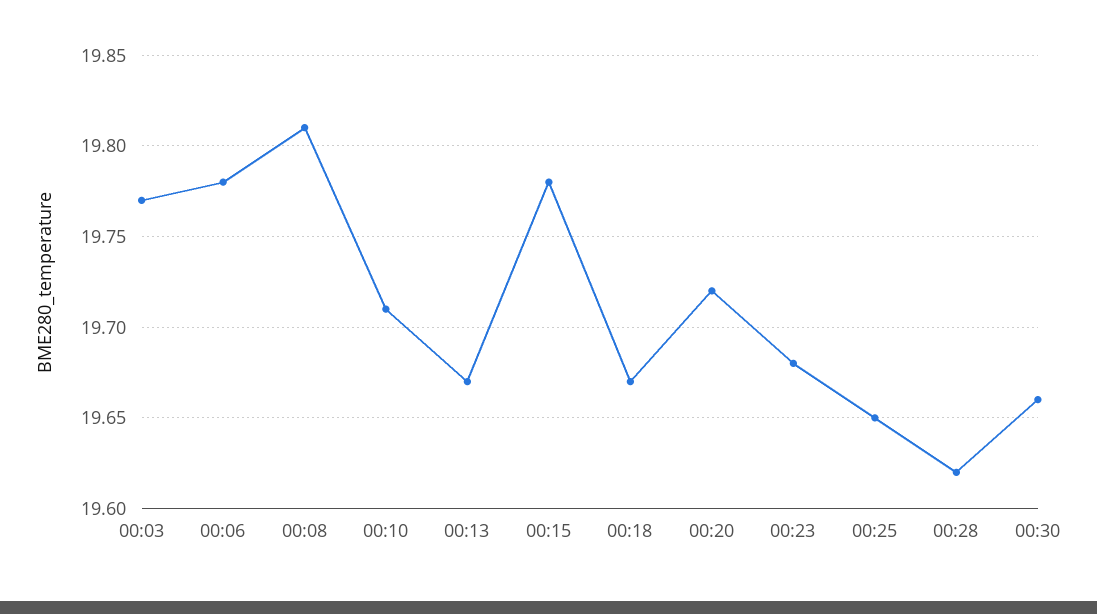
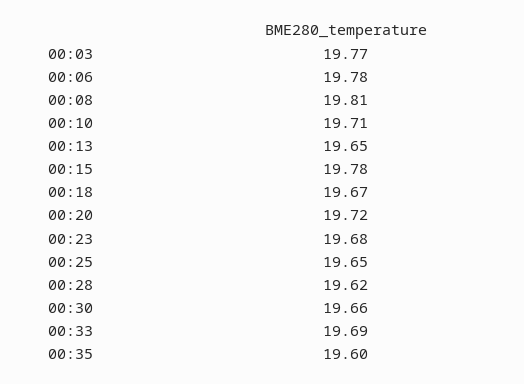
00:13: 19.67 -> 19.65
00:33: none -> 19.69
00:35: none -> 19.6

